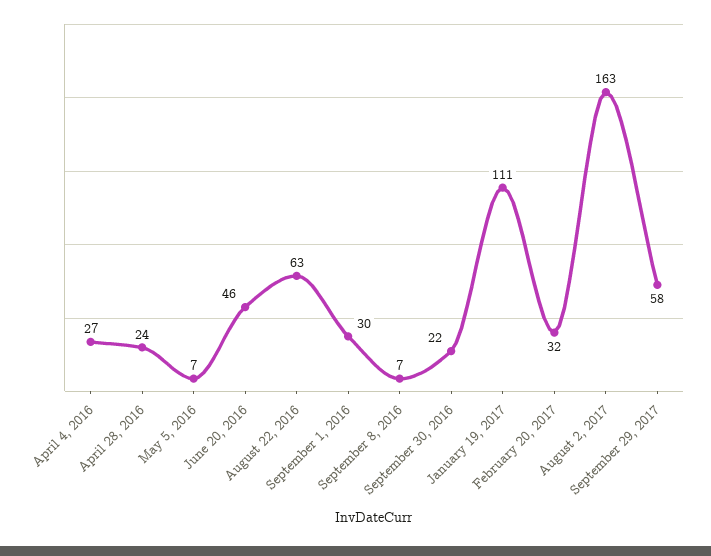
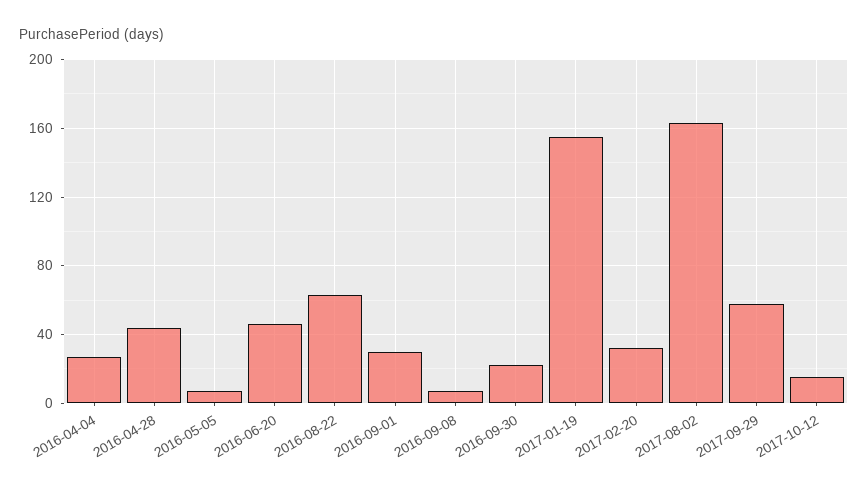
April 28, 2016: 24 -> 45
January 19, 2017: 111 -> 155
2017-10-12: none -> 15

